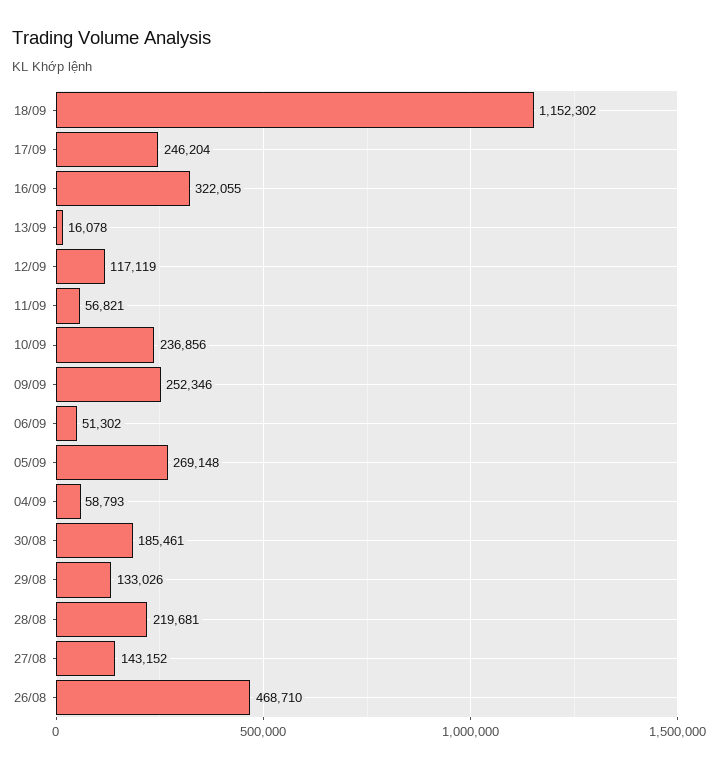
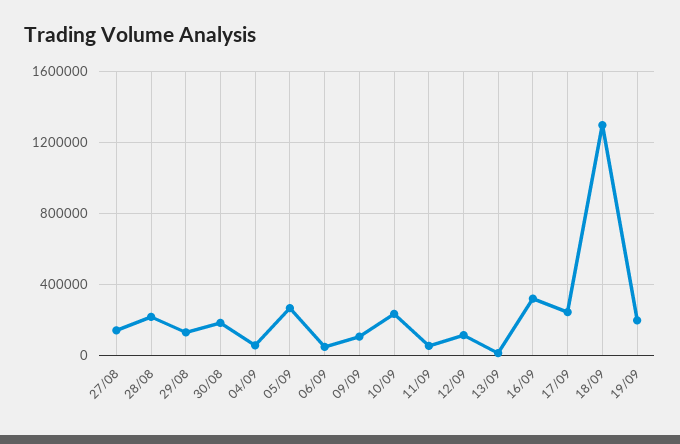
18/09: 1152302 -> 1300000
09/09: 252346 -> 100000
26/08: 468710 -> none
19/09: none -> 200000

